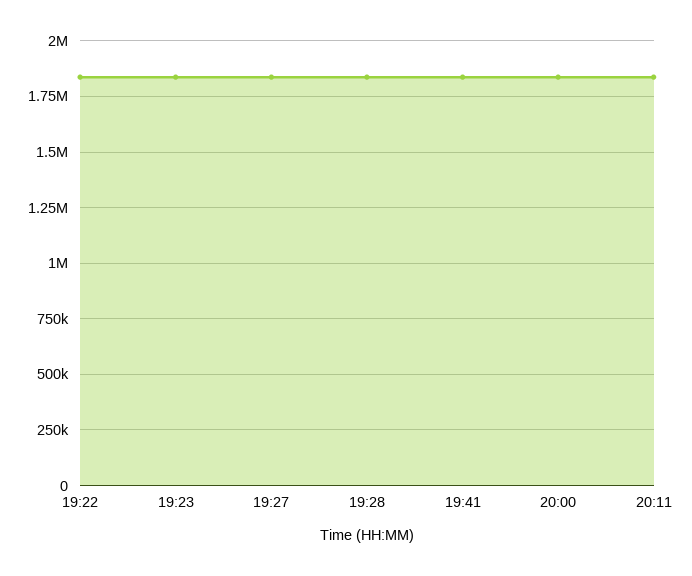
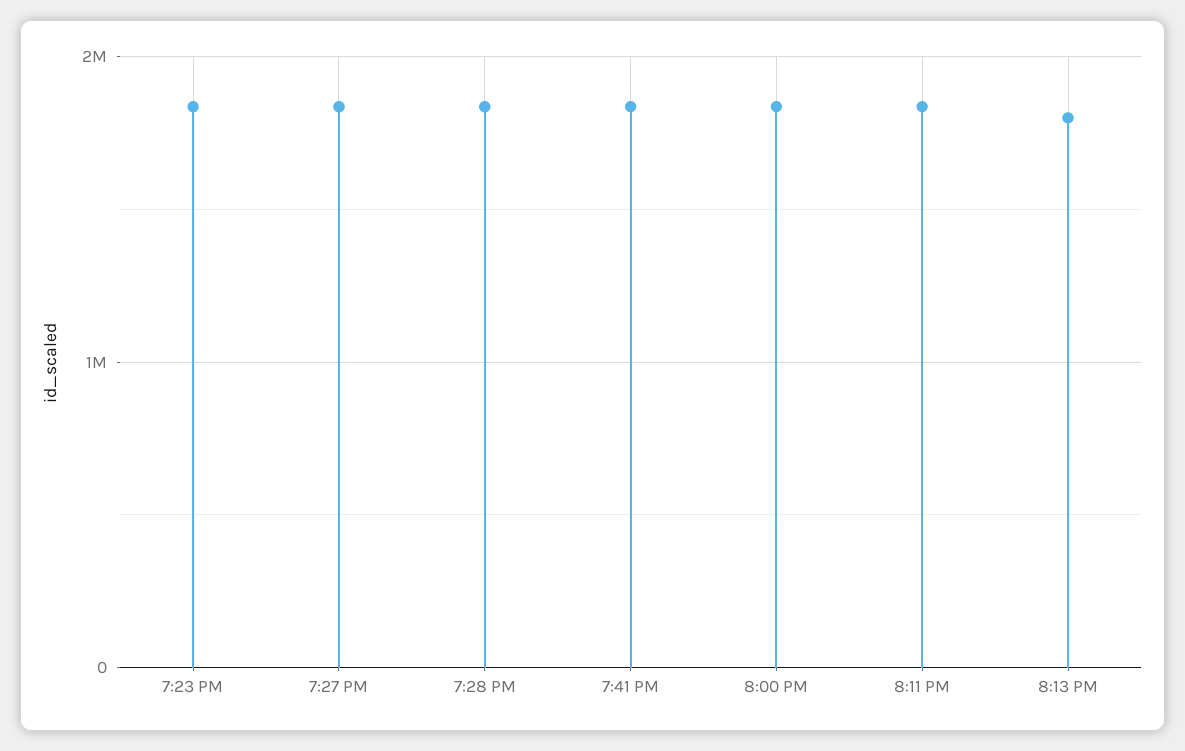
19:22: 1850000 -> none
8:13 PM: none -> 1800000

